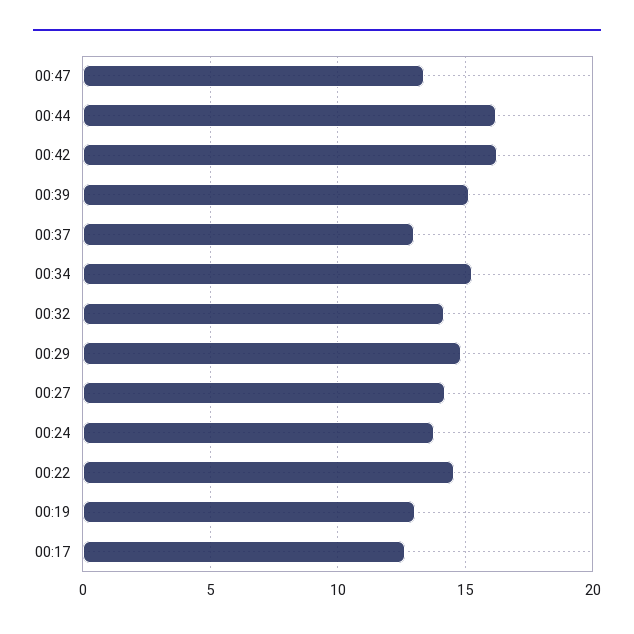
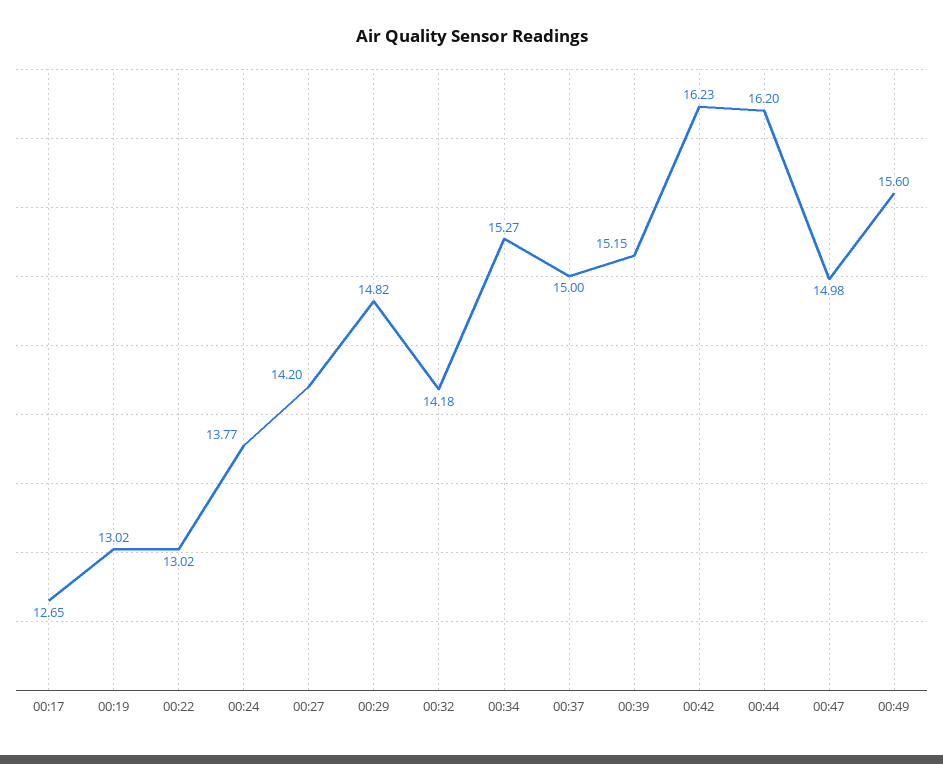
00:47: 13.5 -> 14.98
00:37: 13 -> 15
00:22: 14.5 -> 13.02
00:49: none -> 15.6

